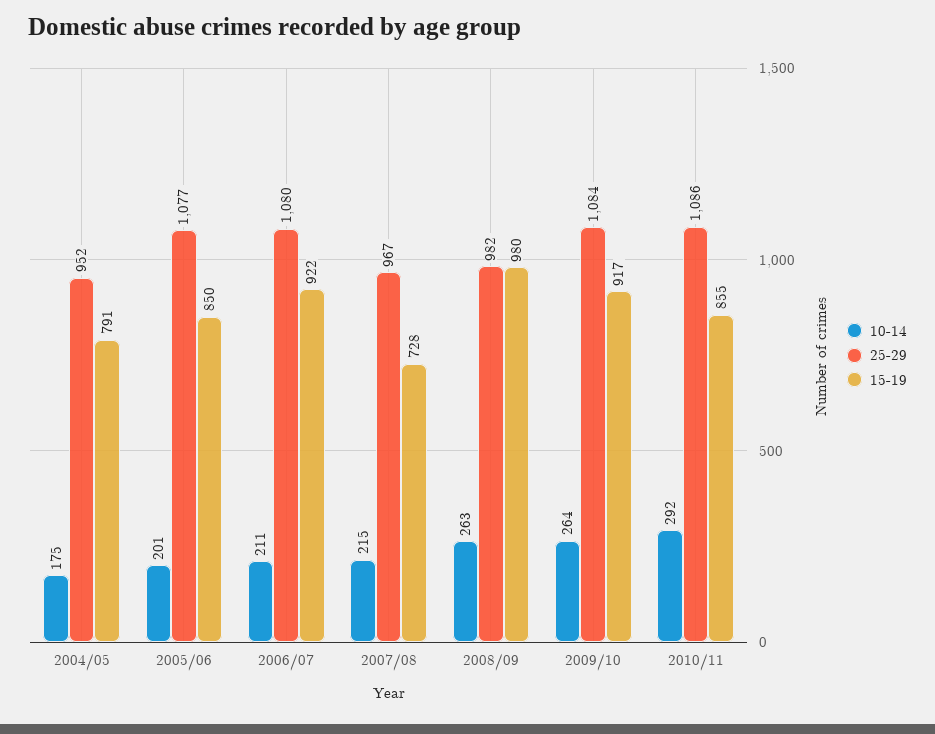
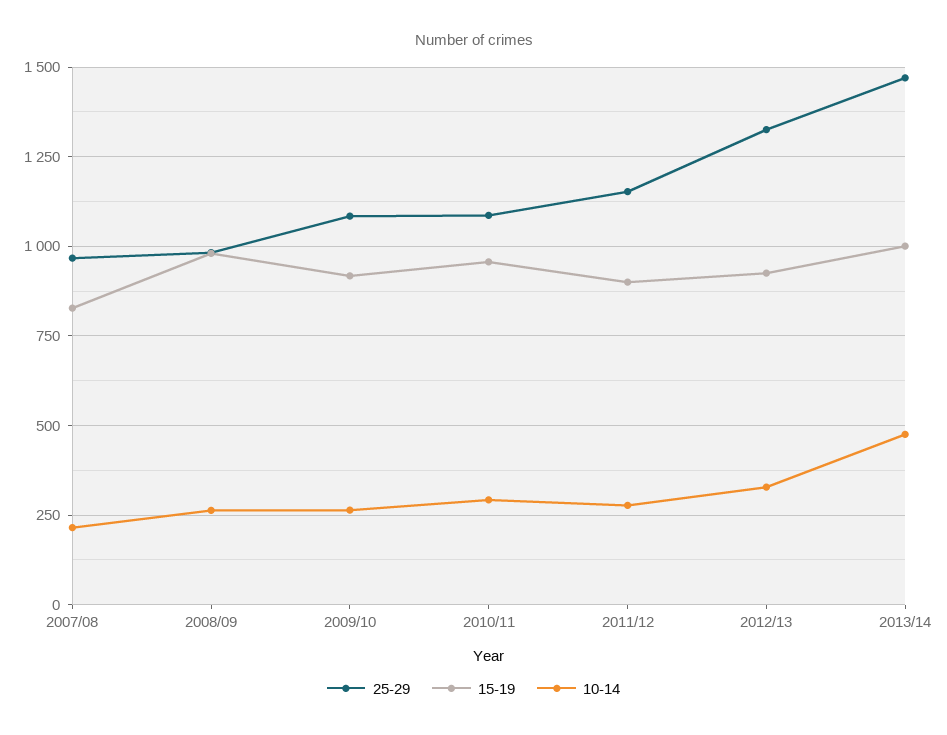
10-14, 2004/05: 175 -> none
25-29, 2004/05: 952 -> none
15-19, 2004/05: 791 -> none
10-14, 2005/06: 201 -> none
25-29, 2005/06: 1077 -> none
15-19, 2005/06: 850 -> none
10-14, 2006/07: 211 -> none
25-29, 2006/07: 1080 -> none
15-19, 2006/07: 922 -> none
15-19, 2007/08: 728 -> 825
15-19, 2010/11: 855 -> 950
25-29, 2011/12: none -> 1150
15-19, 2011/12: none -> 900
10-14, 2011/12: none -> 275
25-29, 2012/13: none -> 1325
15-19, 2012/13: none -> 925
10-14, 2012/13: none -> 325
25-29, 2013/14: none -> 1475
15-19, 2013/14: none -> 1000
10-14, 2013/14: none -> 475

